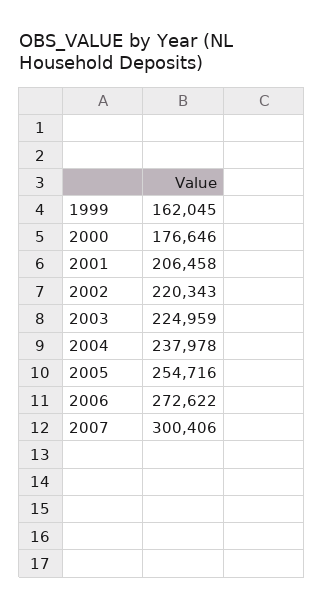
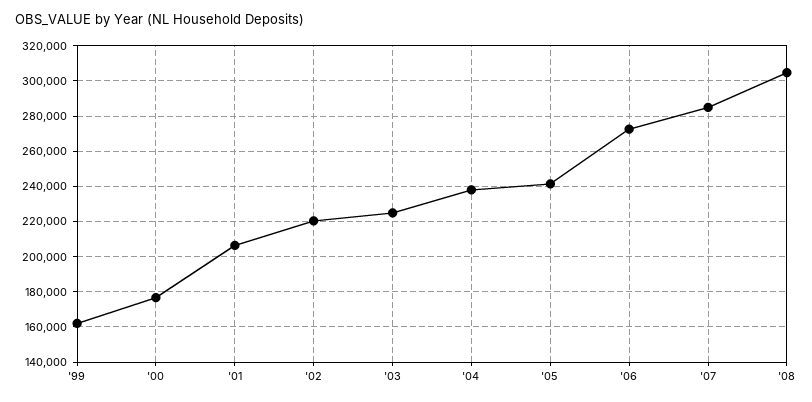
2005: 254716 -> 240000
2007: 300406 -> 285000
'08: none -> 305000

